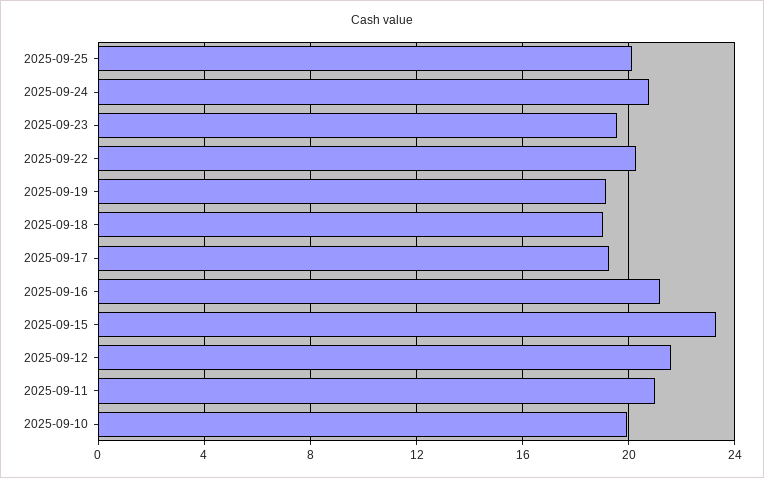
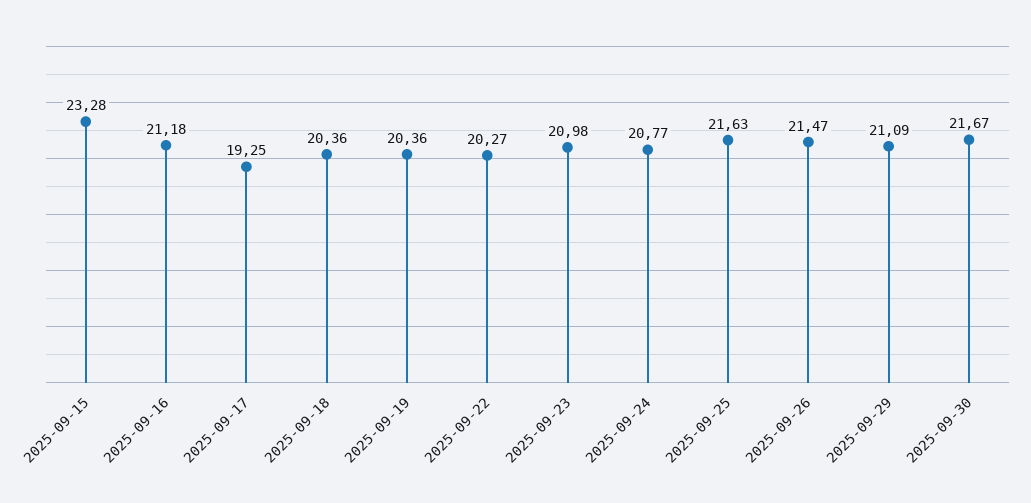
2025-09-25: 20 -> 21.63
2025-09-23: 19.5 -> 20.98
2025-09-19: 19 -> 20.36
2025-09-18: 19 -> 20.36
2025-09-12: 21.5 -> none
2025-09-11: 21 -> none
2025-09-10: 20 -> none
2025-09-26: none -> 21.47
2025-09-29: none -> 21.09
2025-09-30: none -> 21.67

